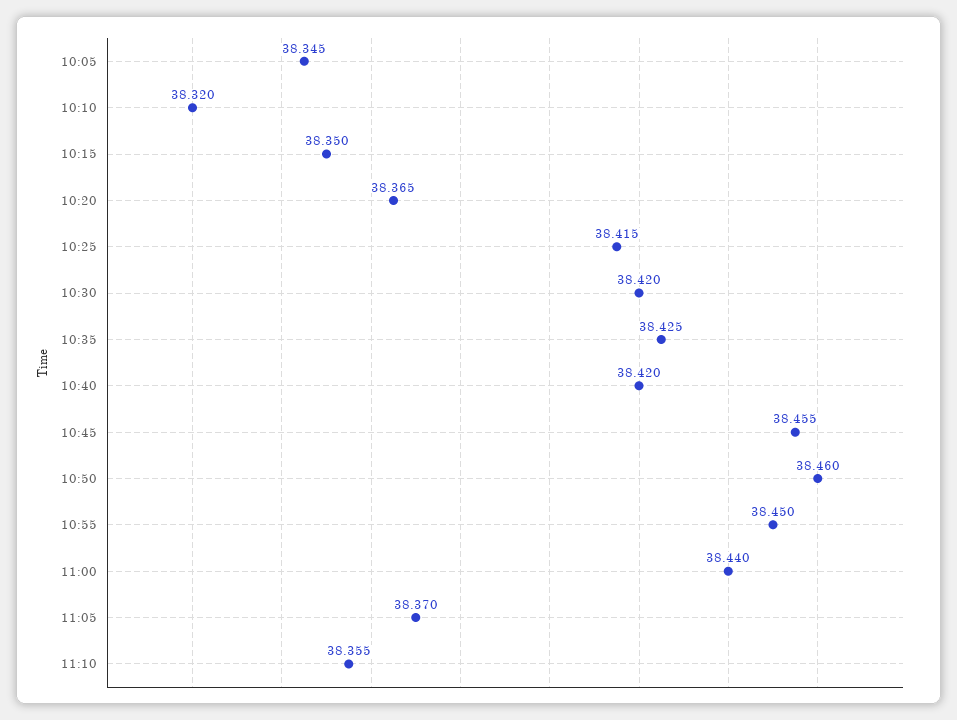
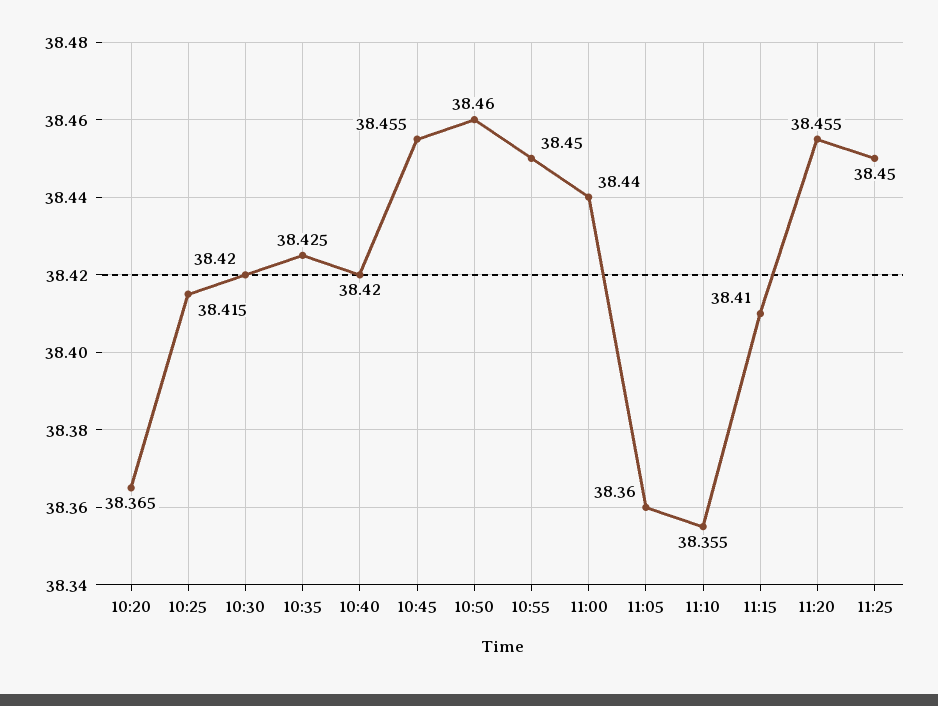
10:05: 38.345 -> none
10:10: 38.32 -> none
10:15: 38.35 -> none
11:05: 38.37 -> 38.36
11:15: none -> 38.41
11:20: none -> 38.455
11:25: none -> 38.45

